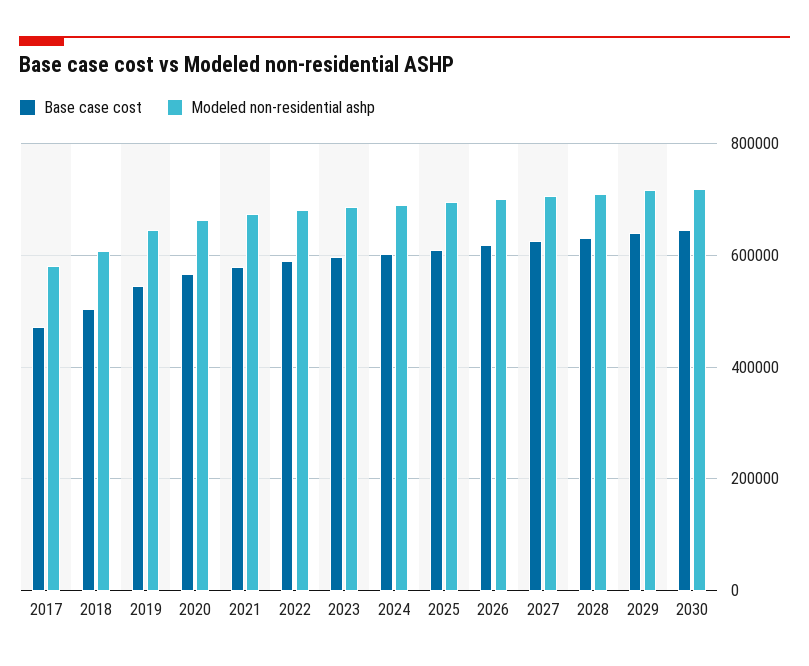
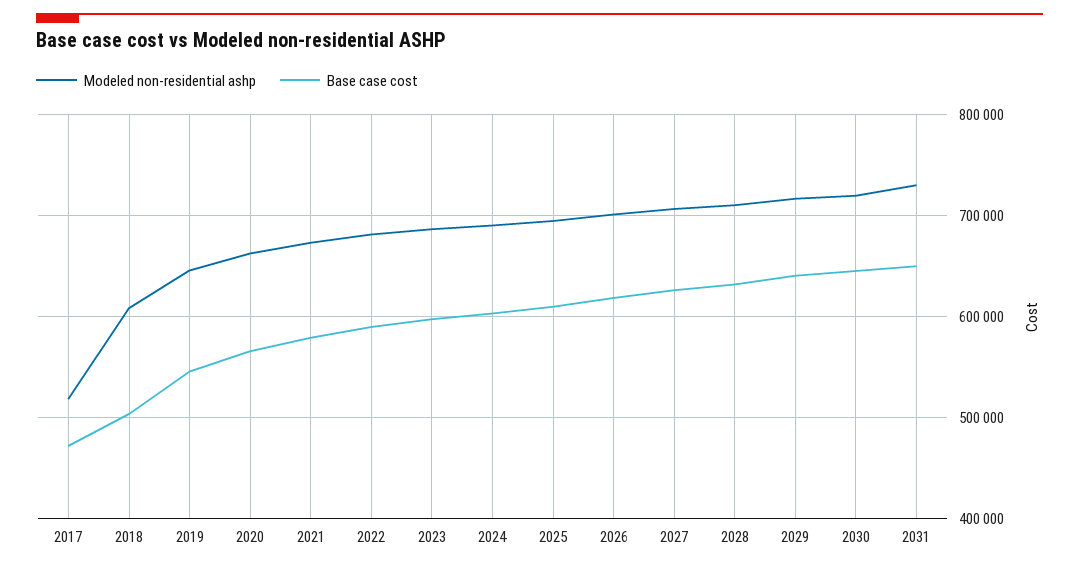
Modeled non-residential ashp, 2017: 580000 -> 520000
Modeled non-residential ashp, 2031: none -> 730000
Base case cost, 2031: none -> 650000

